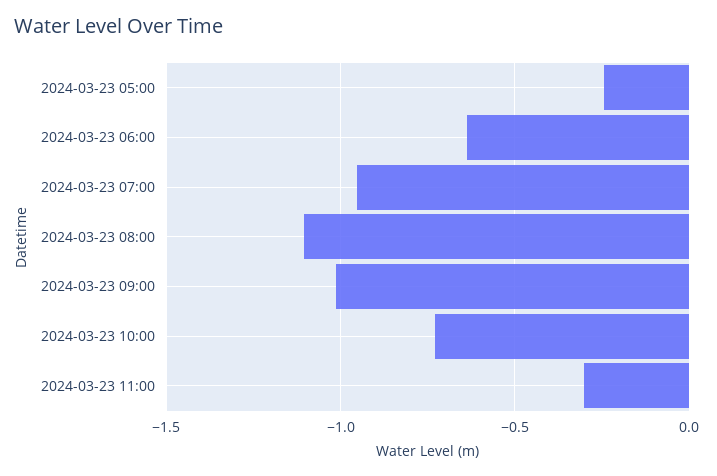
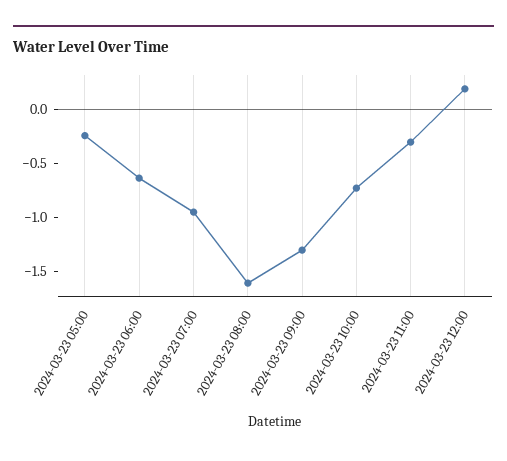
2024-03-23 08:00: -1.1 -> -1.6
2024-03-23 09:00: -1 -> -1.3
2024-03-23 12:00: none -> 0.2

